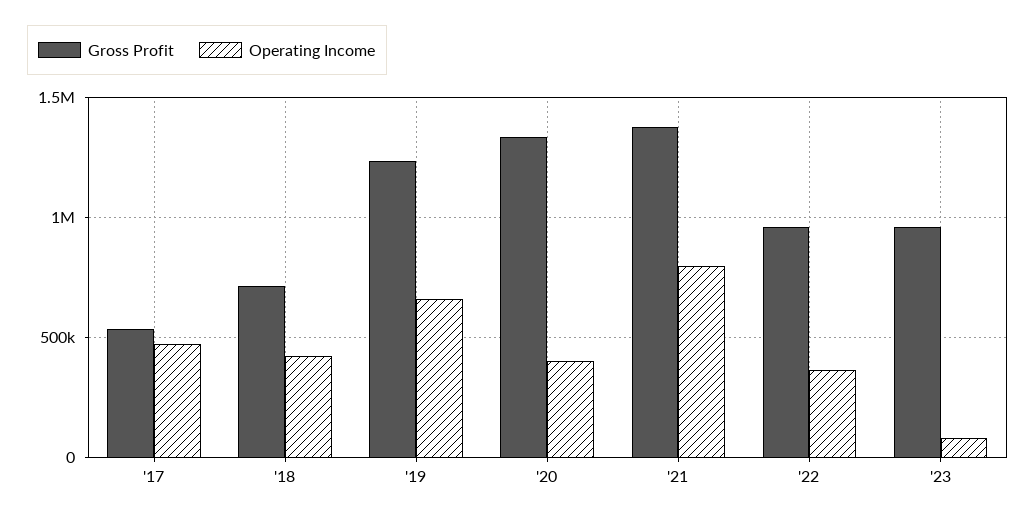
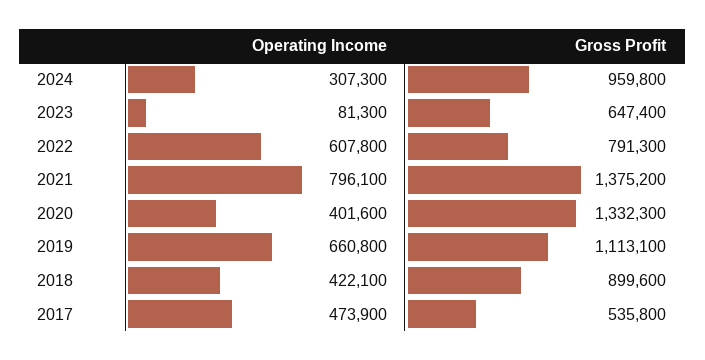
Gross Profit, '18: 700000 -> 899600
Gross Profit, '19: 1250000 -> 1113100
Gross Profit, '22: 950000 -> 791300
Operating Income, '22: 350000 -> 607800
Gross Profit, '23: 950000 -> 647400
Operating Income, 2024: none -> 307300
Gross Profit, 2024: none -> 959800

